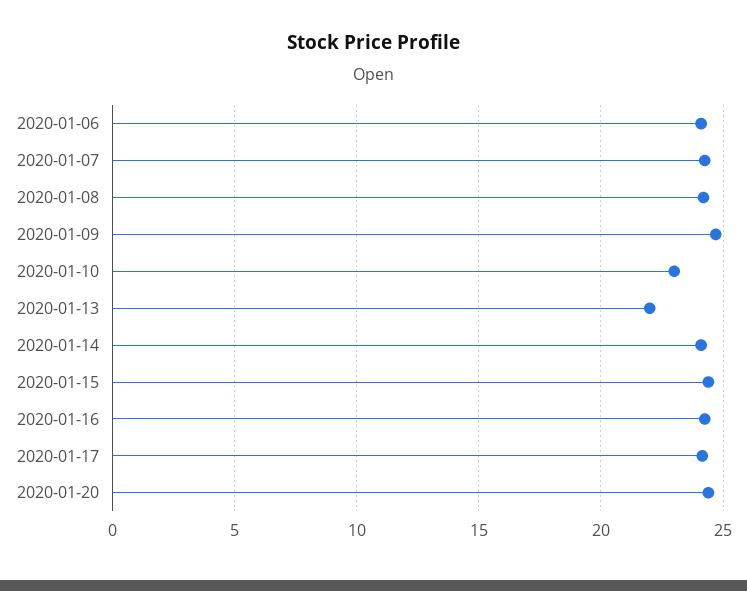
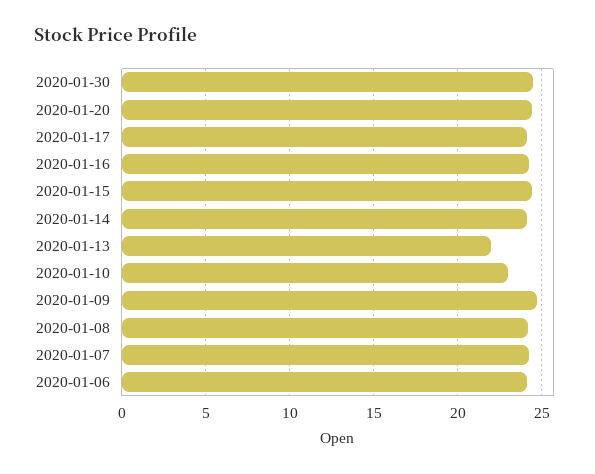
2020-01-30: none -> 24.5

